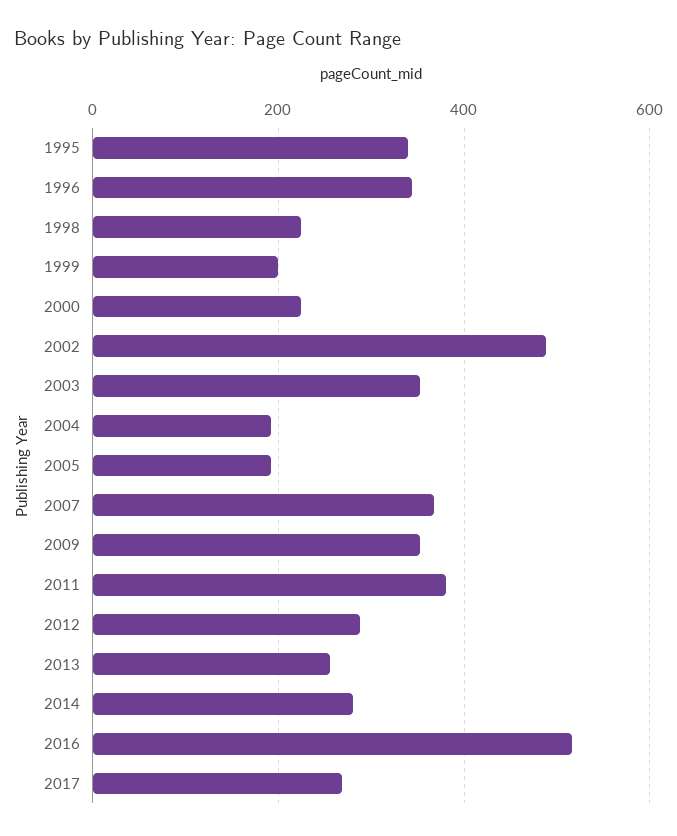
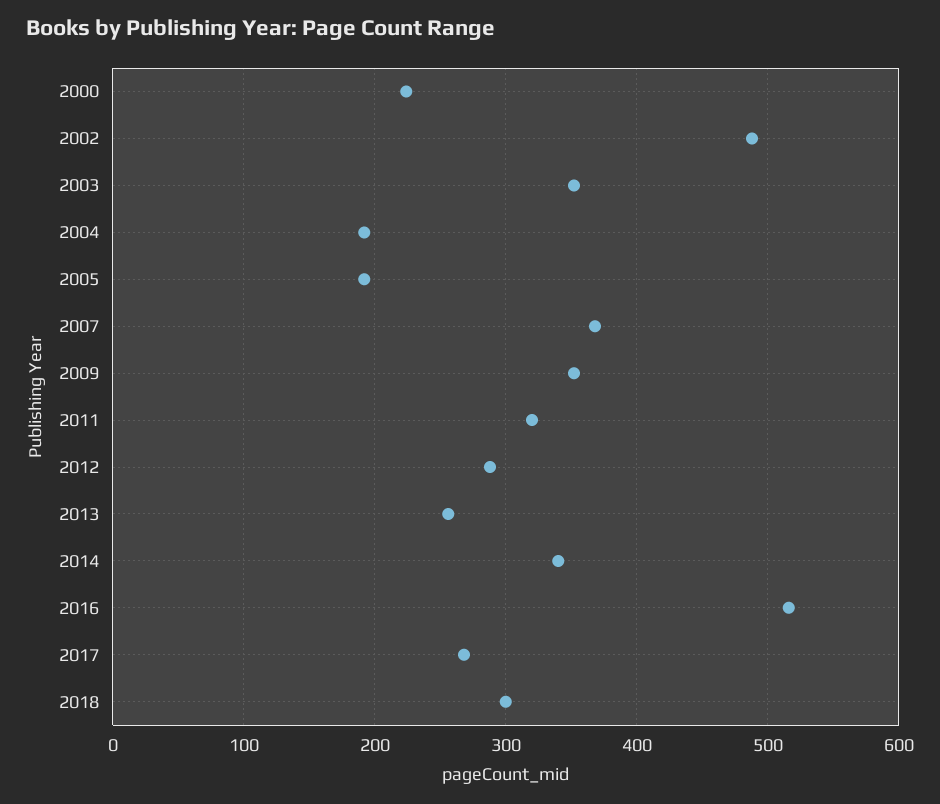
1995: 340 -> none
1996: 340 -> none
1998: 220 -> none
1999: 200 -> none
2011: 380 -> 320
2014: 280 -> 340
2018: none -> 300

